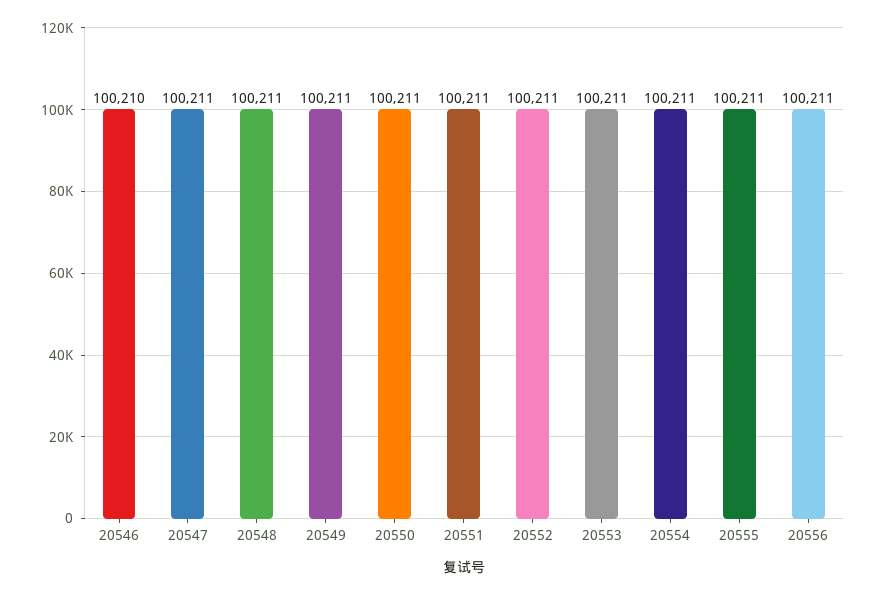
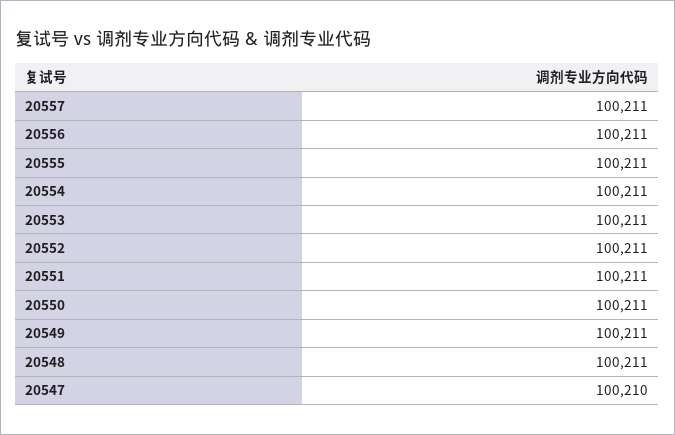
20546: 100210 -> none
20547: 100211 -> 100210
20557: none -> 100211

